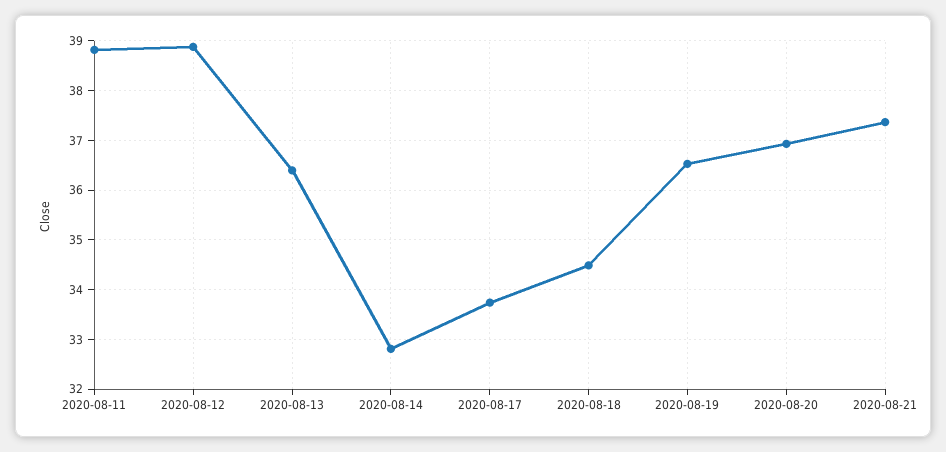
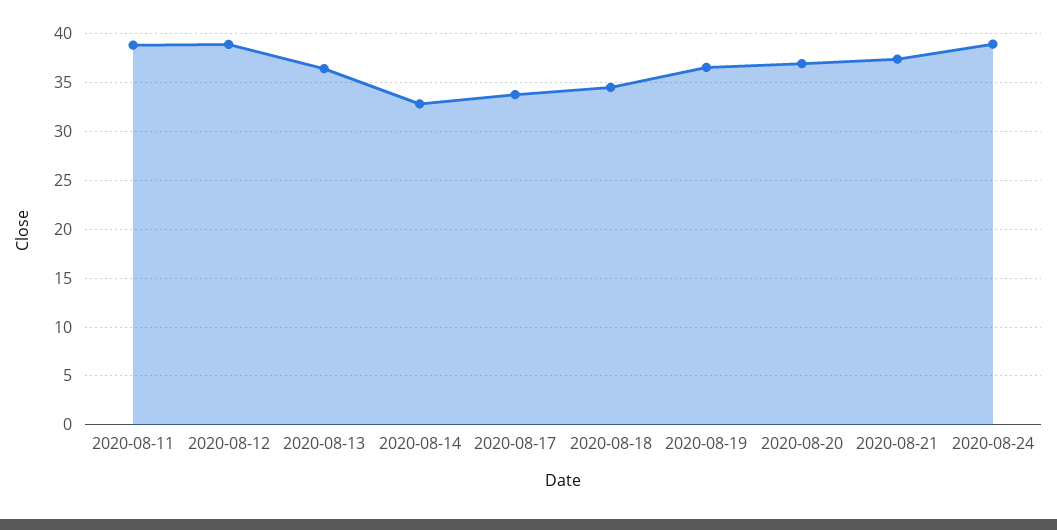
2020-08-24: none -> 39

